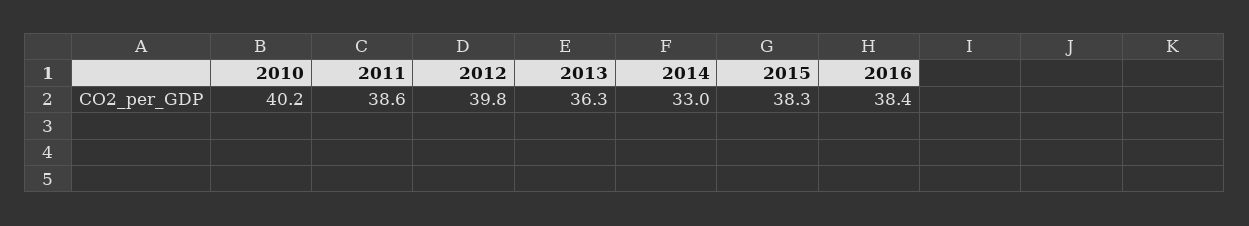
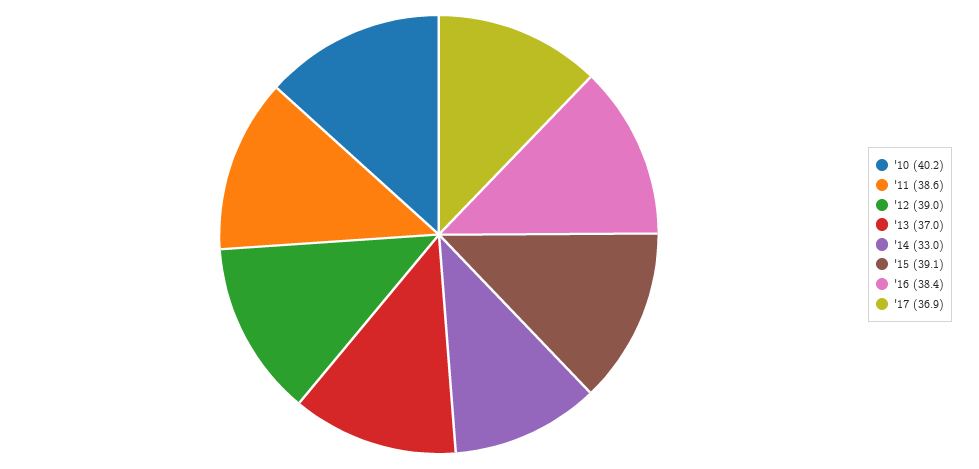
2012: 39.8 -> 39
2013: 36.3 -> 37
2015: 38.3 -> 39.1
'17: none -> 36.9

